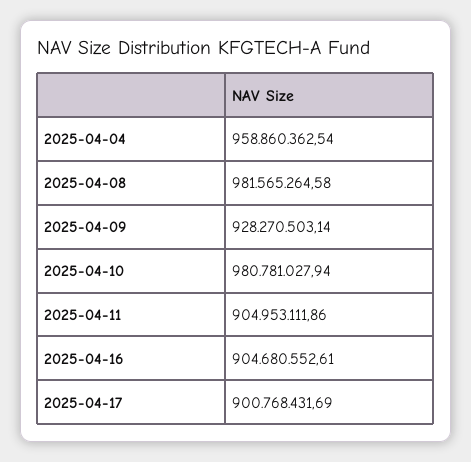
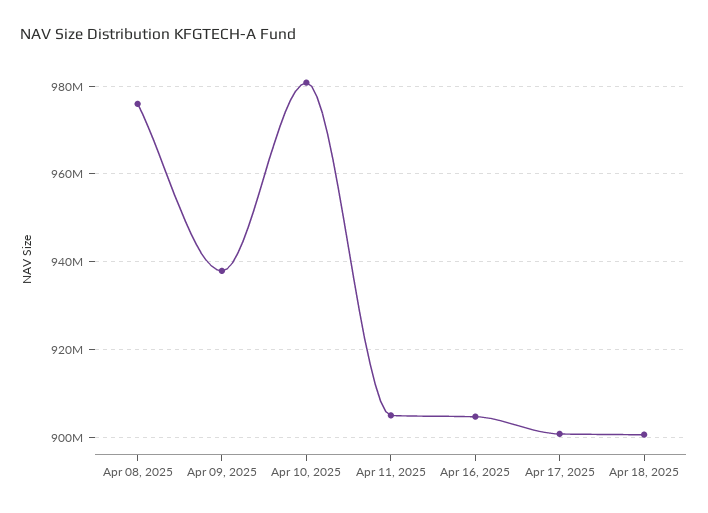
2025-04-04: 958860362.54 -> none
2025-04-08: 981565264.58 -> 976000000
2025-04-09: 928270503.14 -> 938000000
Apr 18, 2025: none -> 900000000

